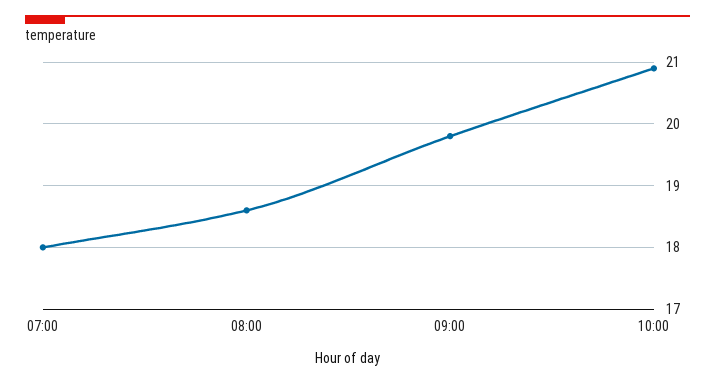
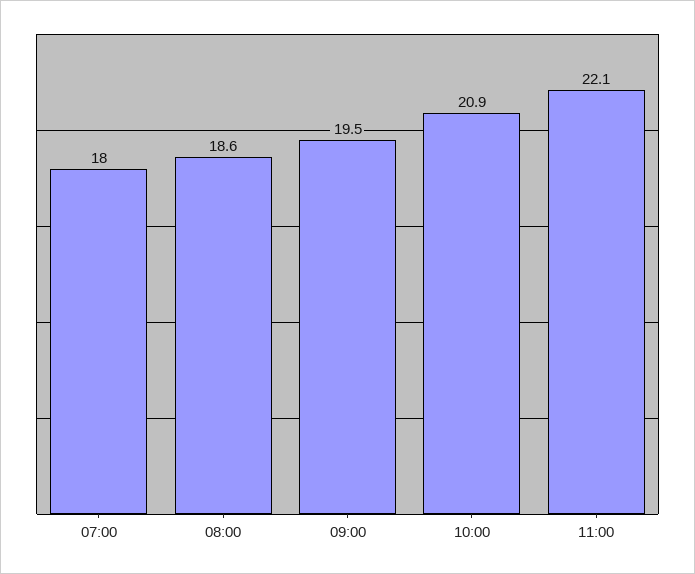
09:00: 19.8 -> 19.5
11:00: none -> 22.1

